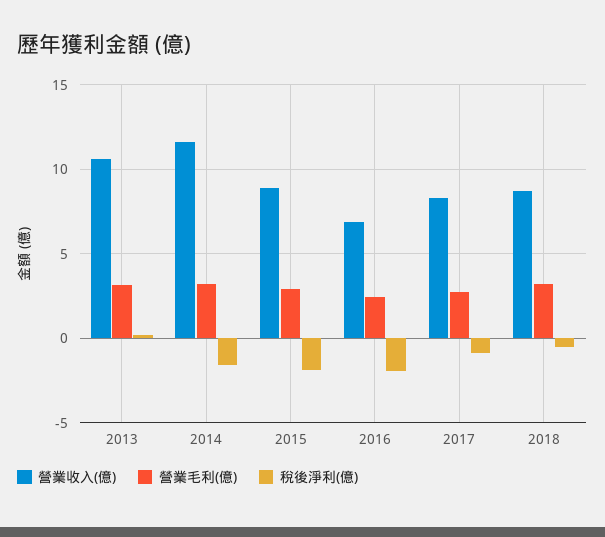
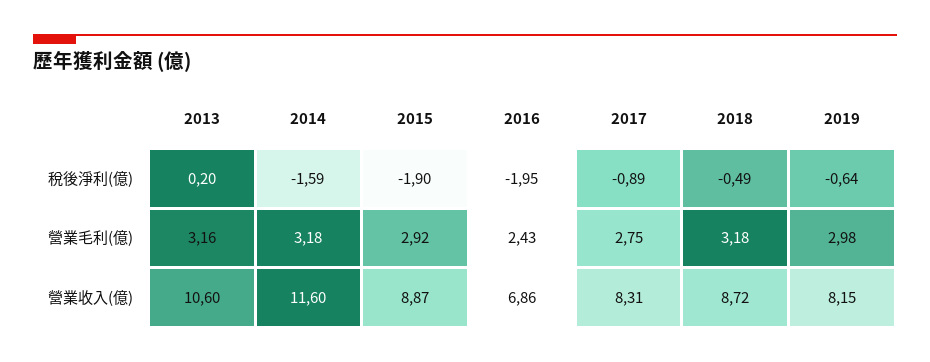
稅後淨利(億), 2019: none -> -0.64
營業毛利(億), 2019: none -> 2.98
營業收入(億), 2019: none -> 8.15

